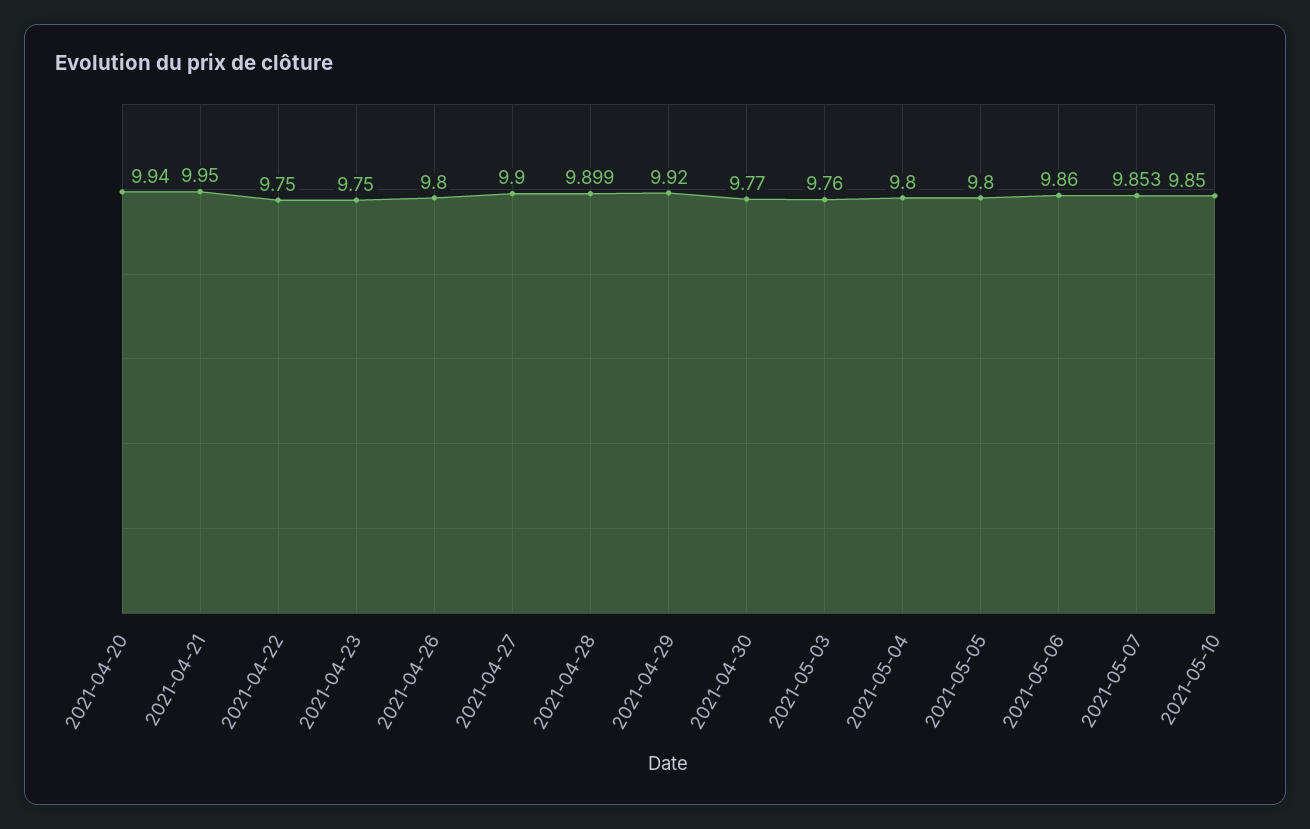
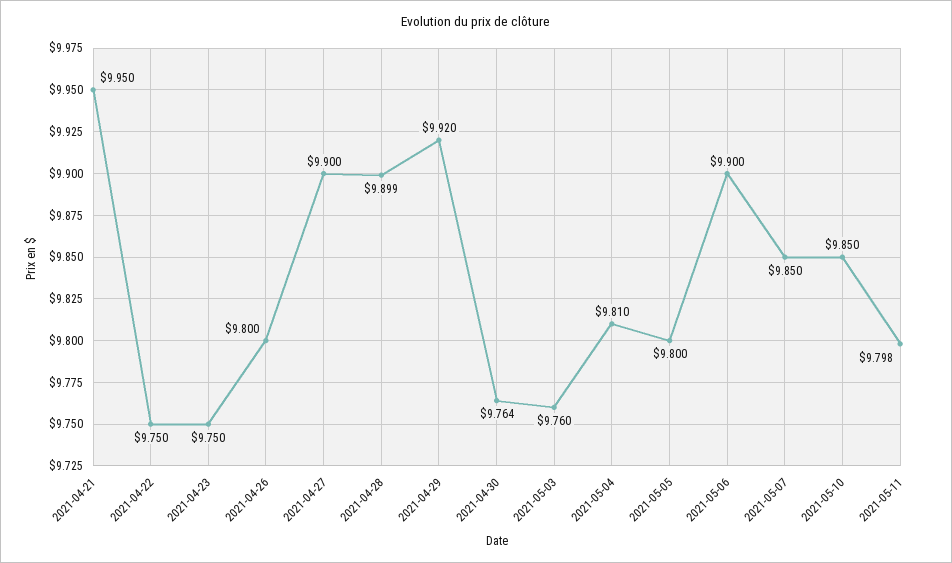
2021-04-20: 9.94 -> none
2021-04-30: 9.77 -> 9.764
2021-05-04: 9.8 -> 9.81
2021-05-06: 9.86 -> 9.9
2021-05-07: 9.853 -> 9.85
2021-05-11: none -> 9.798

